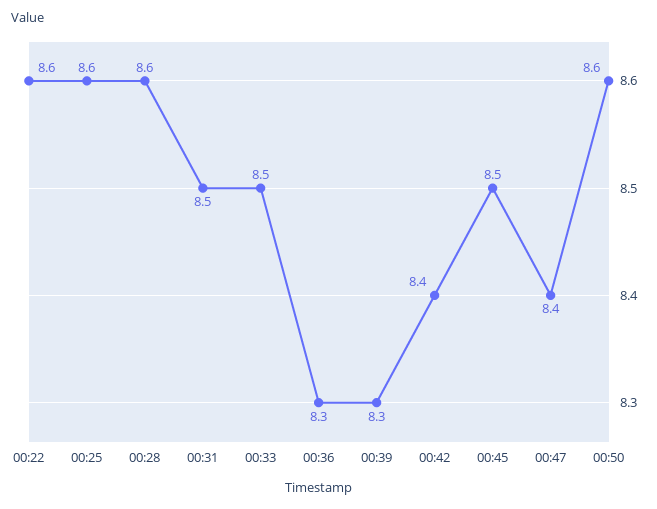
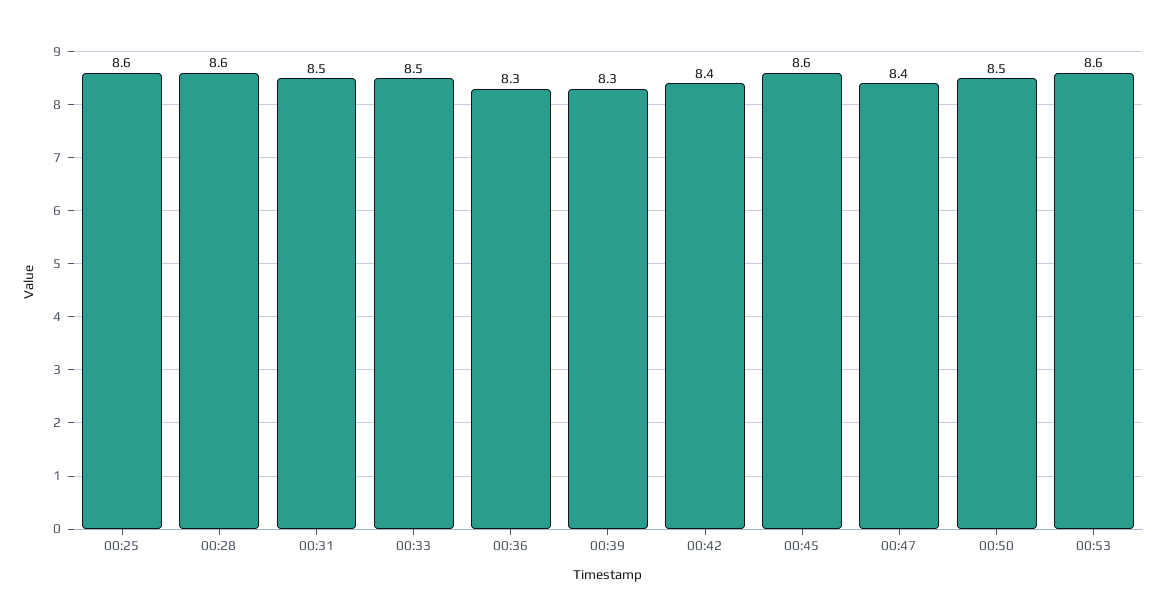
00:22: 8.6 -> none
00:45: 8.5 -> 8.6
00:50: 8.6 -> 8.5
00:53: none -> 8.6

